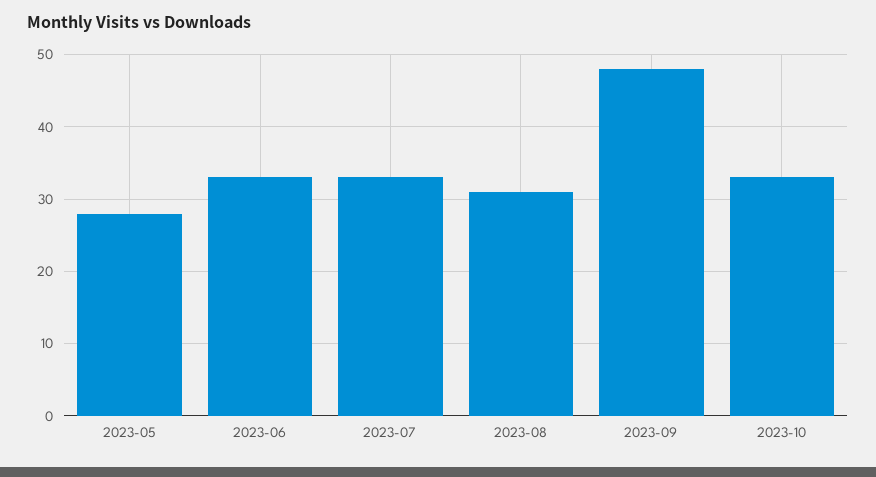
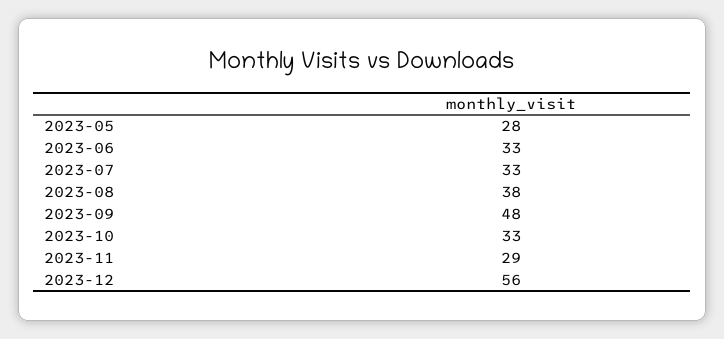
2023-08: 31 -> 38
2023-11: none -> 29
2023-12: none -> 56

